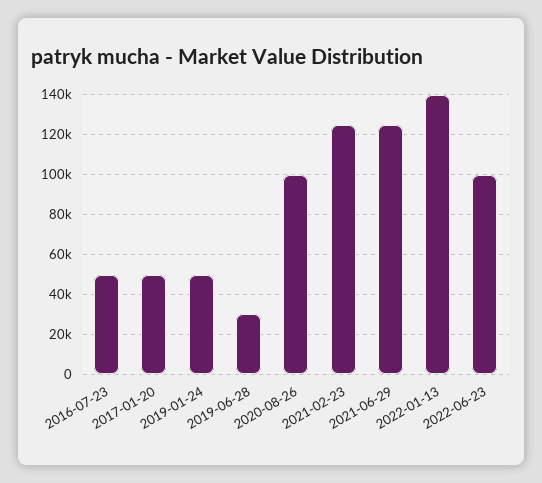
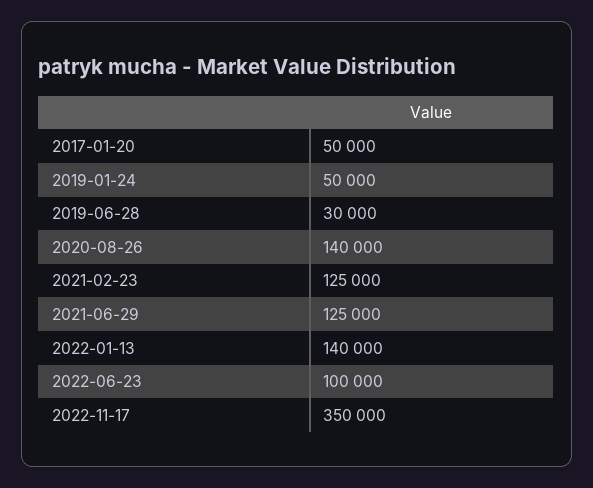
2016-07-23: 50000 -> none
2020-08-26: 100000 -> 140000
2022-11-17: none -> 350000

